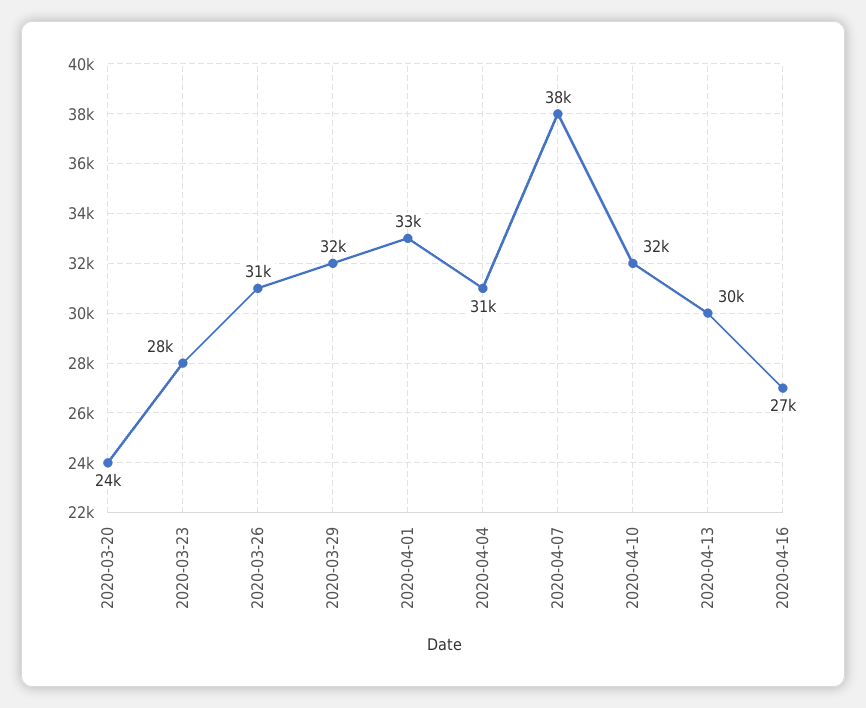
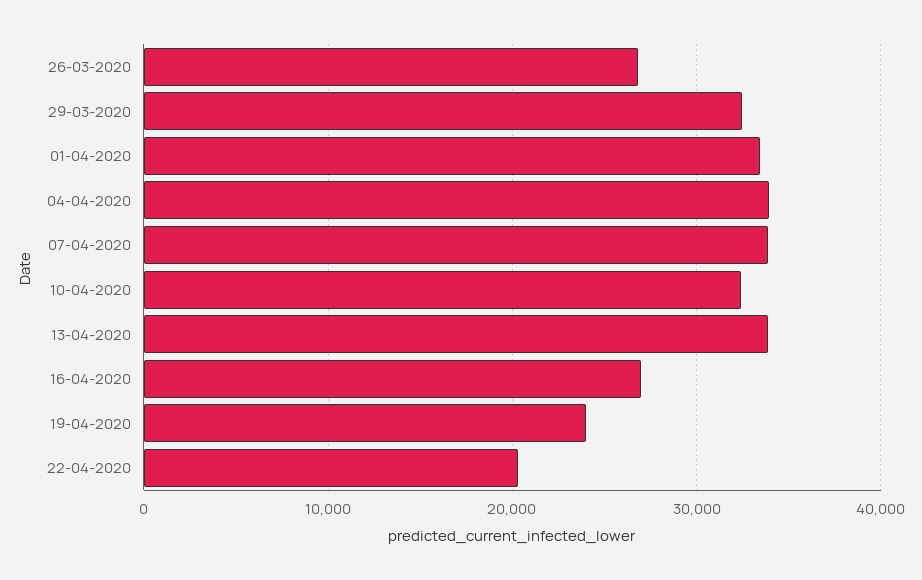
2020-03-20: 24000 -> none
2020-03-23: 28000 -> none
2020-03-26: 31000 -> 27000
2020-04-04: 31000 -> 34000
2020-04-07: 38000 -> 34000
2020-04-13: 30000 -> 34000
19-04-2020: none -> 24000
22-04-2020: none -> 20000

